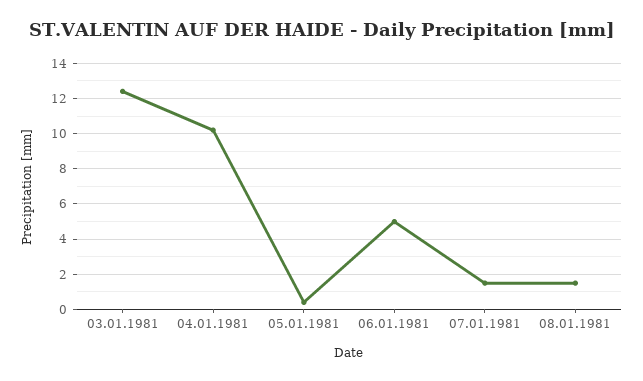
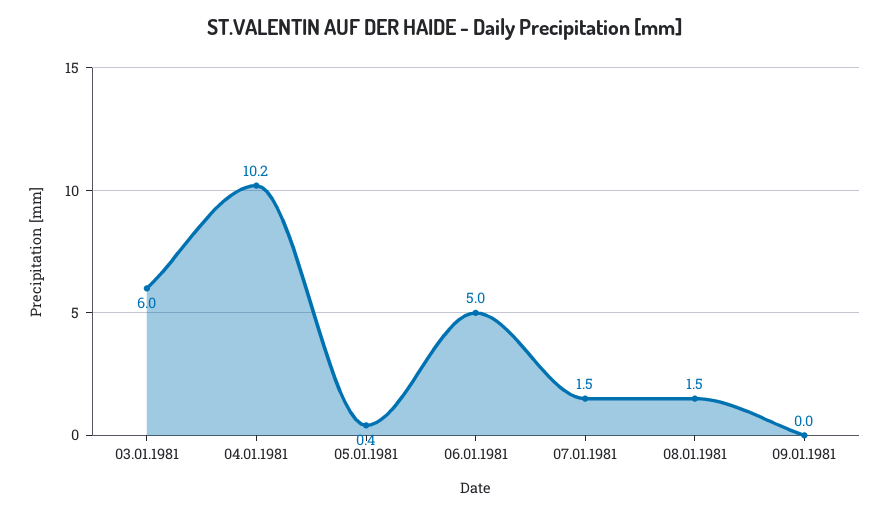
03.01.1981: 12.5 -> 6
09.01.1981: none -> 0

